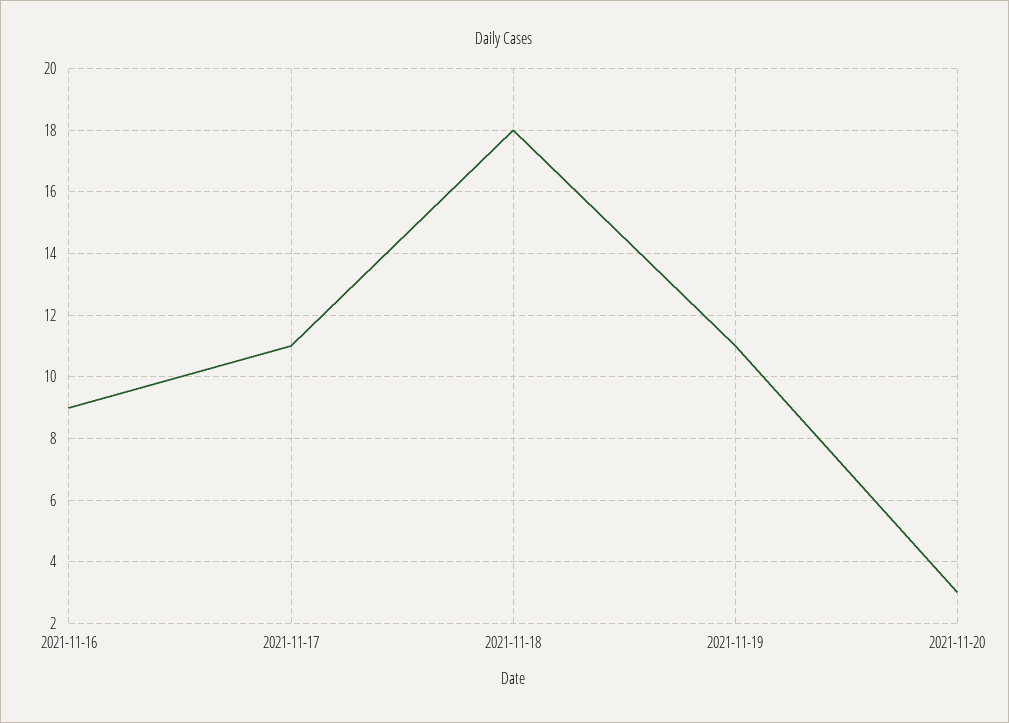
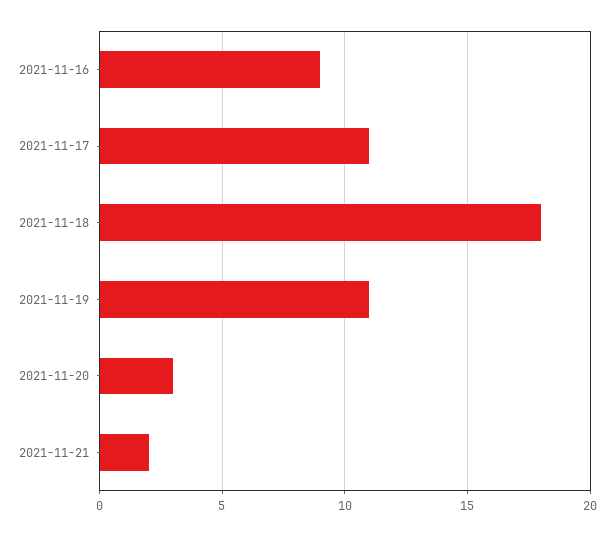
2021-11-21: none -> 2

